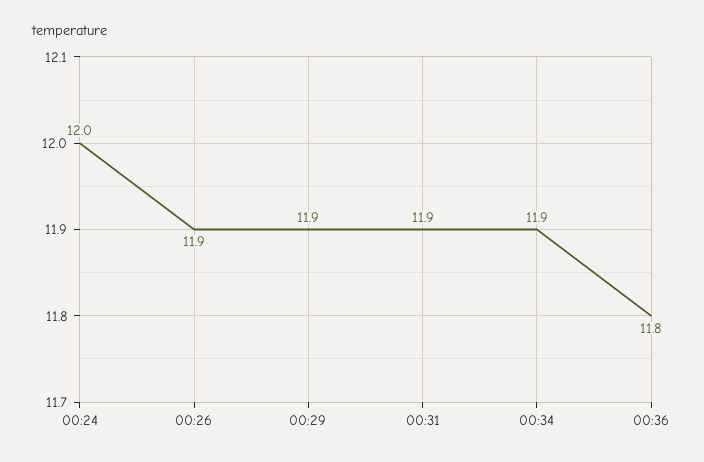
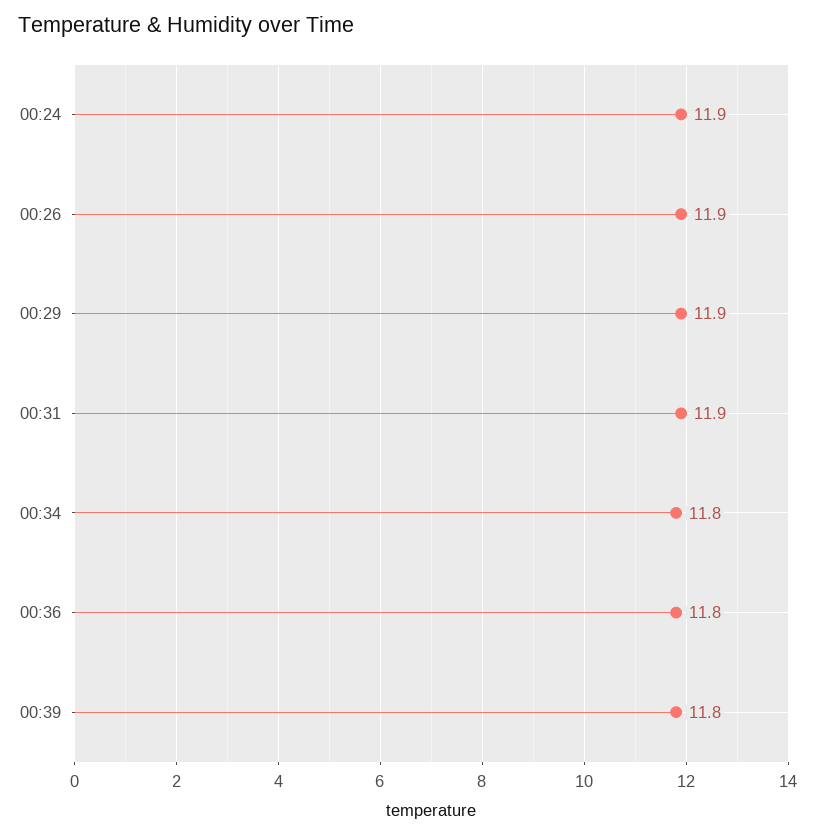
00:24: 12 -> 11.9
00:34: 11.9 -> 11.8
00:39: none -> 11.8

